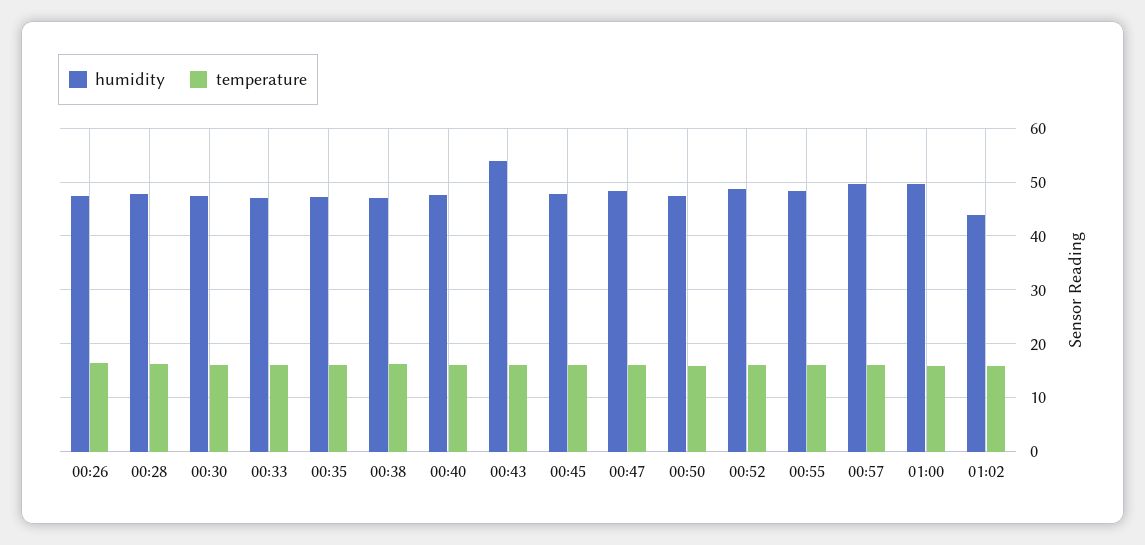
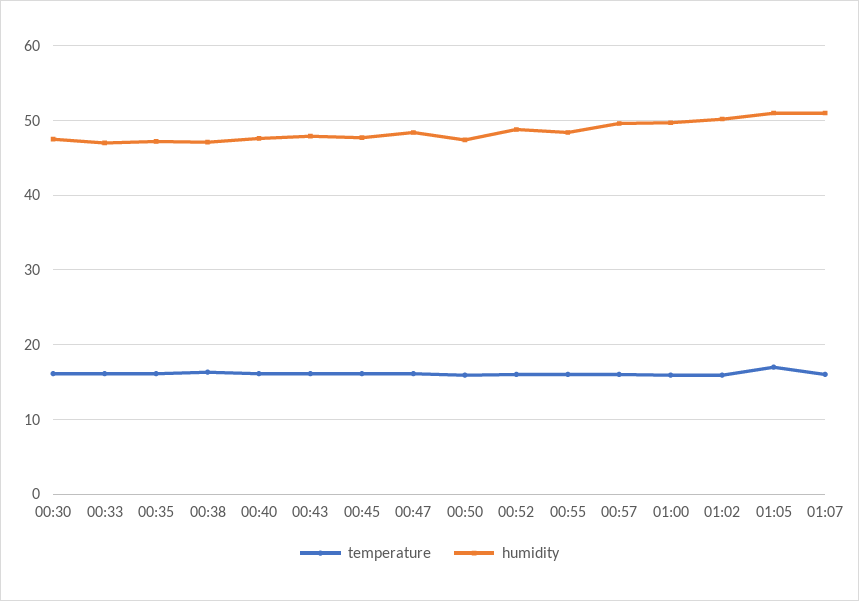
humidity, 00:26: 48 -> none
temperature, 00:26: 16 -> none
humidity, 00:28: 48 -> none
temperature, 00:28: 16 -> none
humidity, 00:43: 54 -> 48
humidity, 01:02: 44 -> 50
temperature, 01:05: none -> 17
humidity, 01:05: none -> 51
temperature, 01:07: none -> 16
humidity, 01:07: none -> 51

